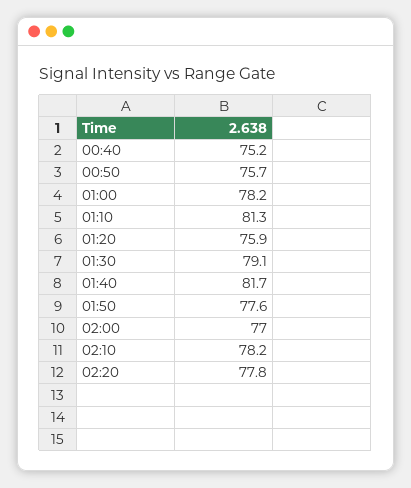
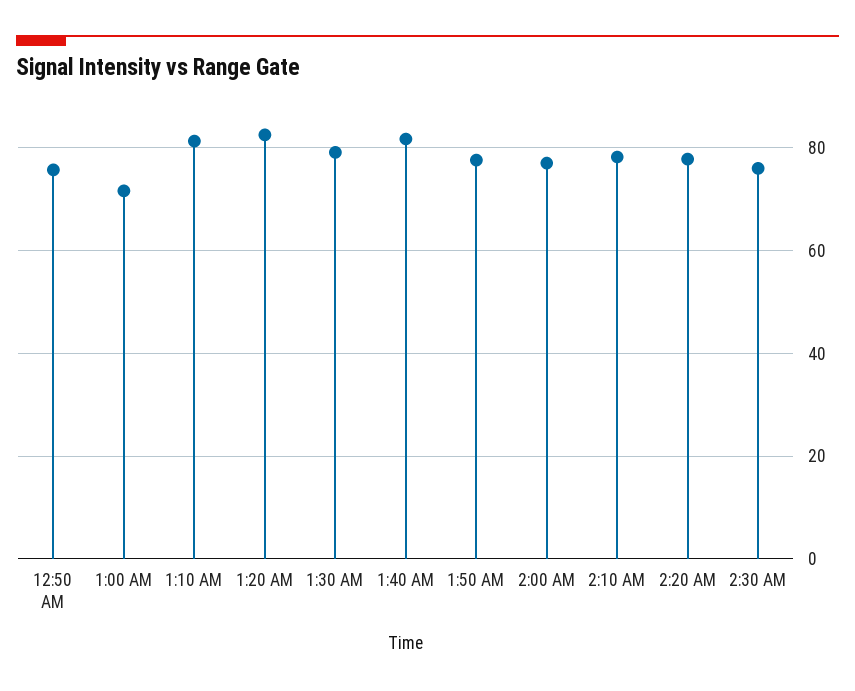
00:40: 75.2 -> none
01:00: 78.2 -> 72
01:20: 75.9 -> 82
2:30 AM: none -> 76

